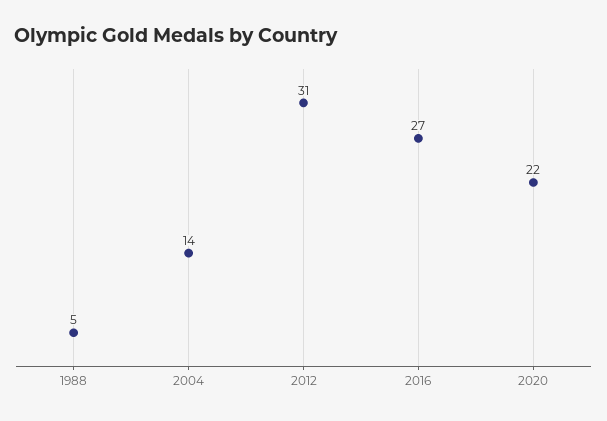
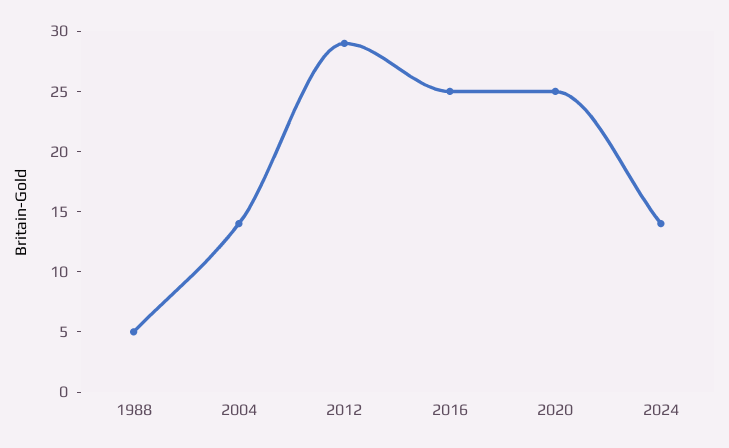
2012: 31 -> 29
2016: 27 -> 25
2020: 22 -> 25
2024: none -> 14

